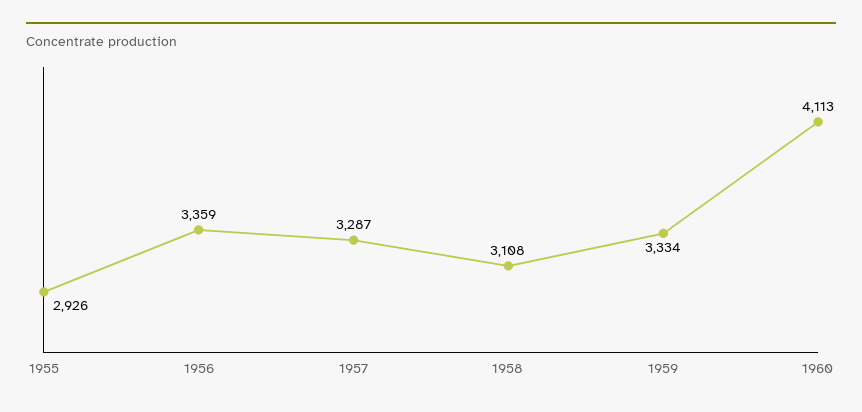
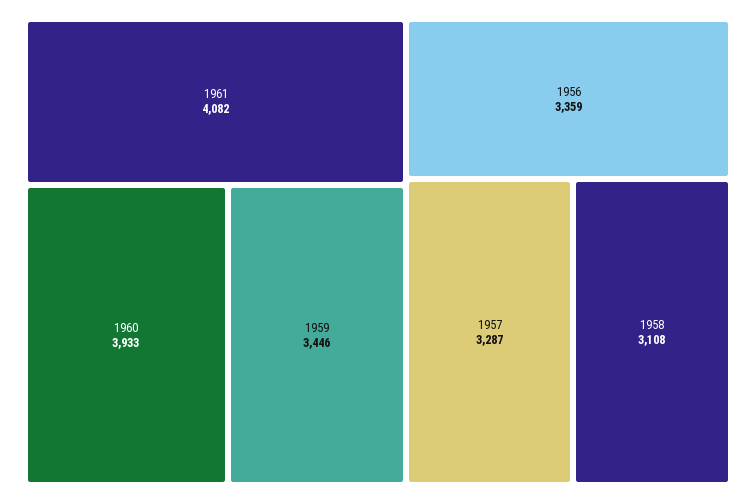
1955: 2926 -> none
1959: 3334 -> 3446
1960: 4113 -> 3933
1961: none -> 4082

